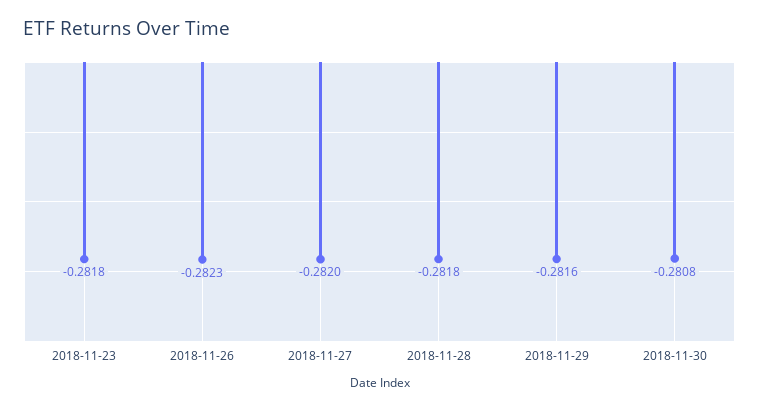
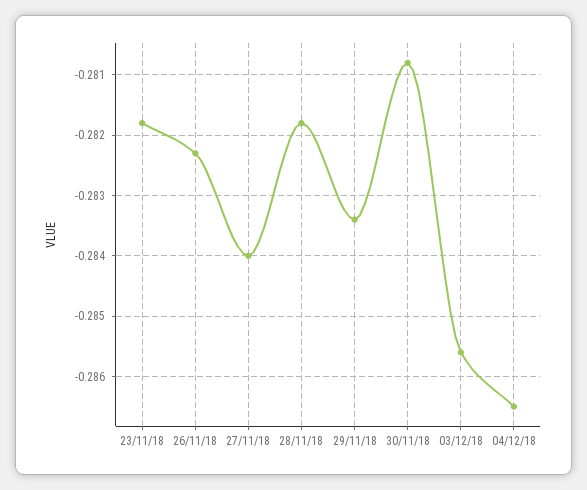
2018-11-27: -0.282 -> -0.284
2018-11-29: -0.2816 -> -0.2834
03/12/18: none -> -0.2856
04/12/18: none -> -0.2865

